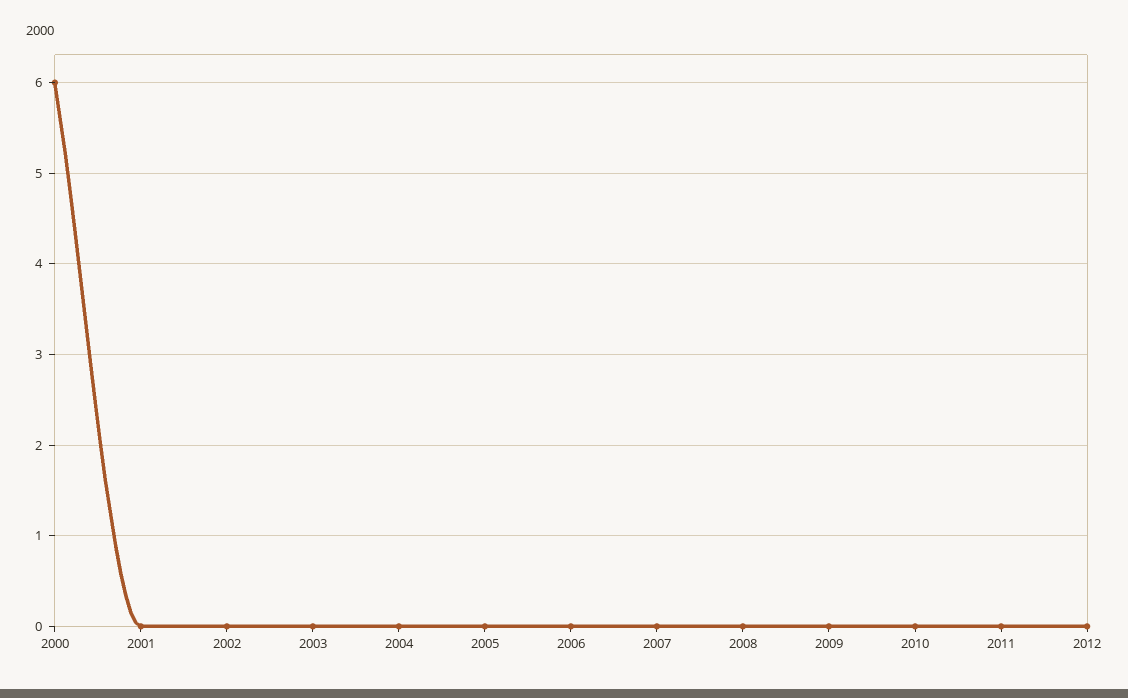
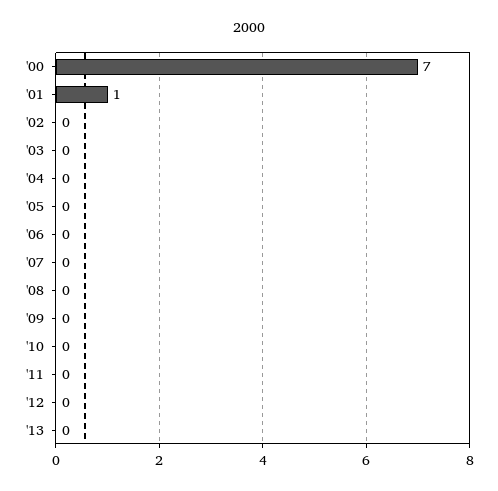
2000: 6 -> 7
2001: 0 -> 1
'13: none -> 0

